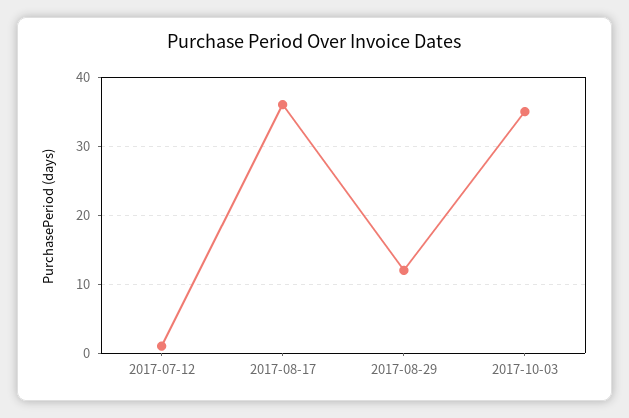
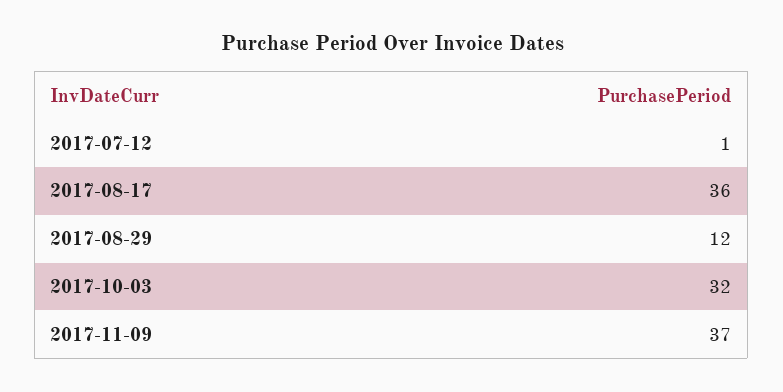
2017-10-03: 35 -> 32
2017-11-09: none -> 37

